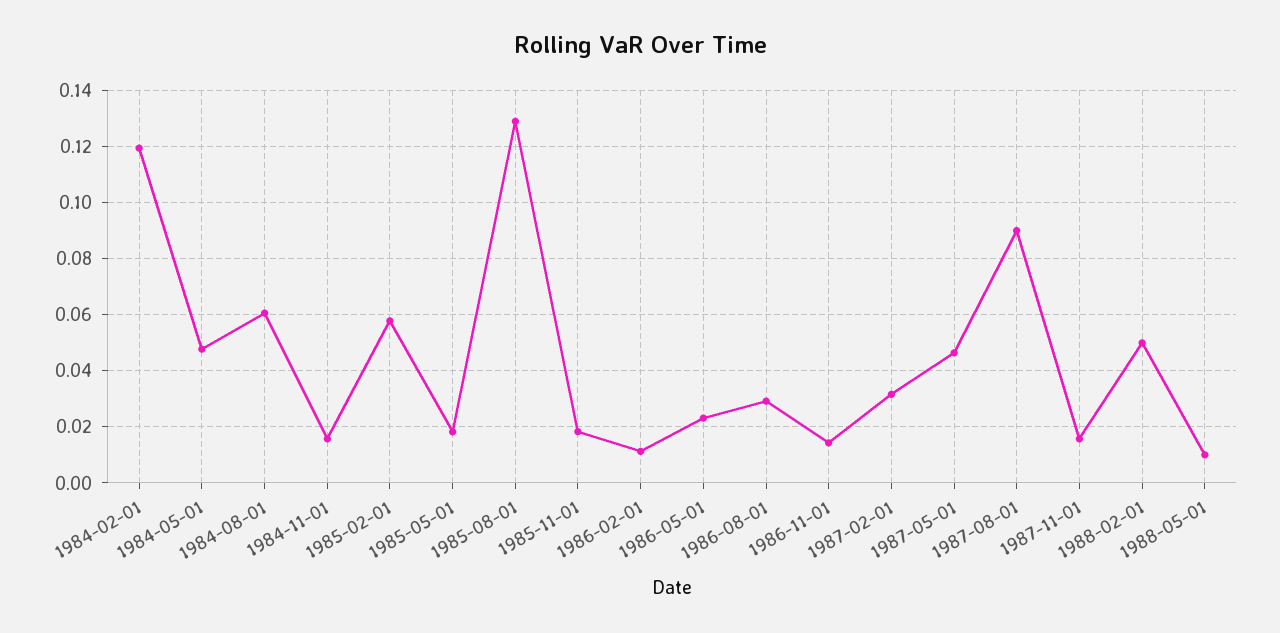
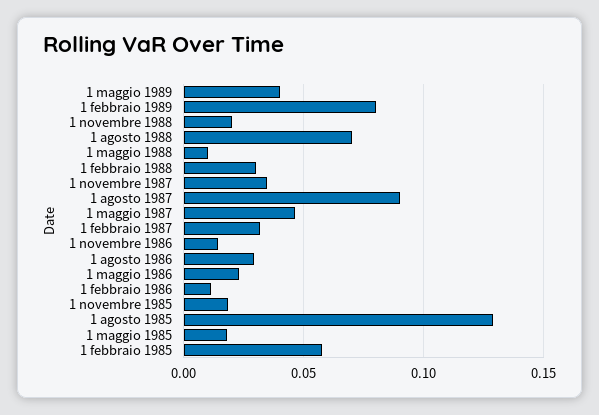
1984-02-01: 0.12 -> none
1984-05-01: 0.0475 -> none
1984-08-01: 0.06 -> none
1984-11-01: 0.015 -> none
1987-11-01: 0.015 -> 0.035
1988-02-01: 0.05 -> 0.03
1 maggio 1989: none -> 0.04
1 febbraio 1989: none -> 0.08
1 novembre 1988: none -> 0.02
1 agosto 1988: none -> 0.07

